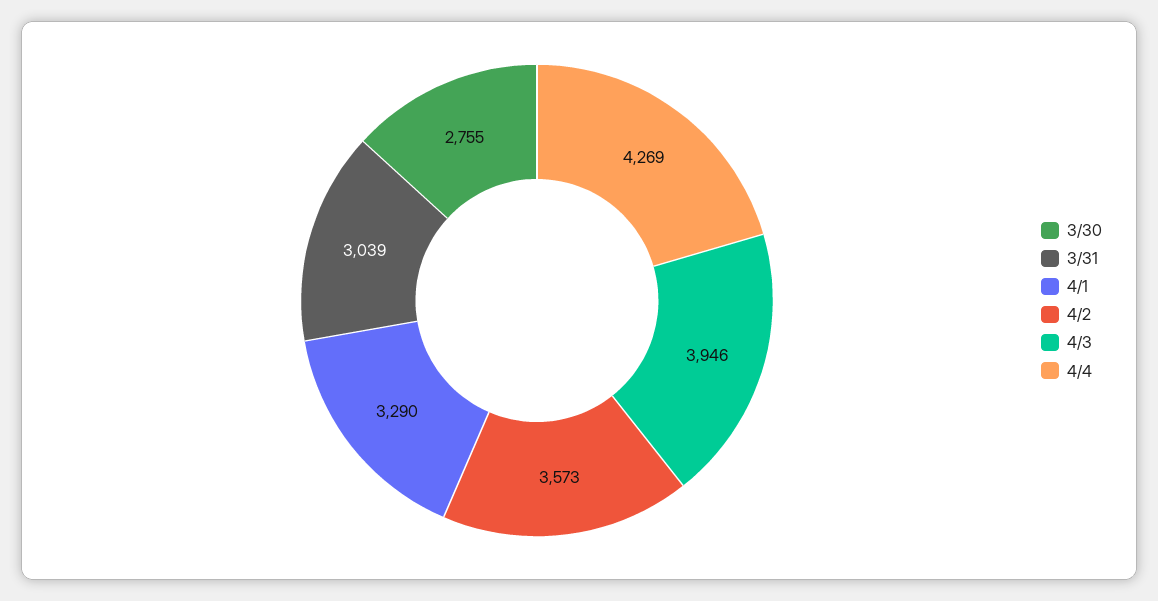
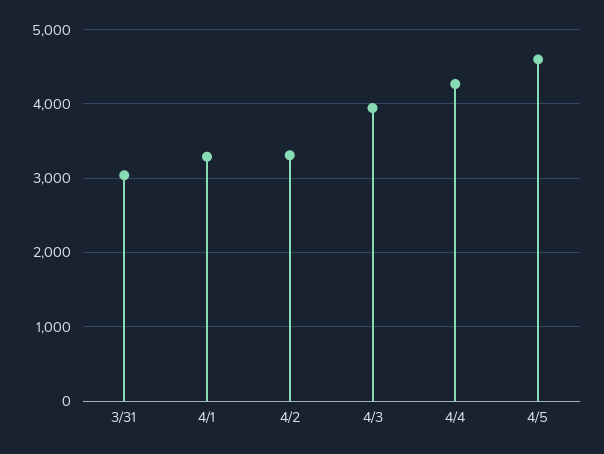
3/30: 2755 -> none
4/2: 3573 -> 3300
4/5: none -> 4600

